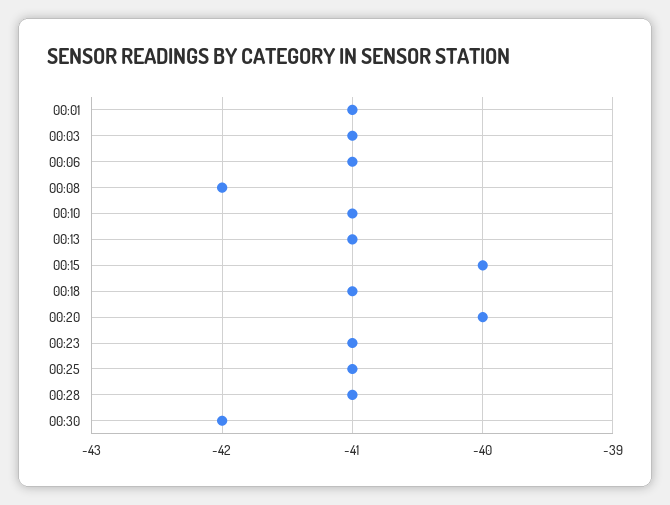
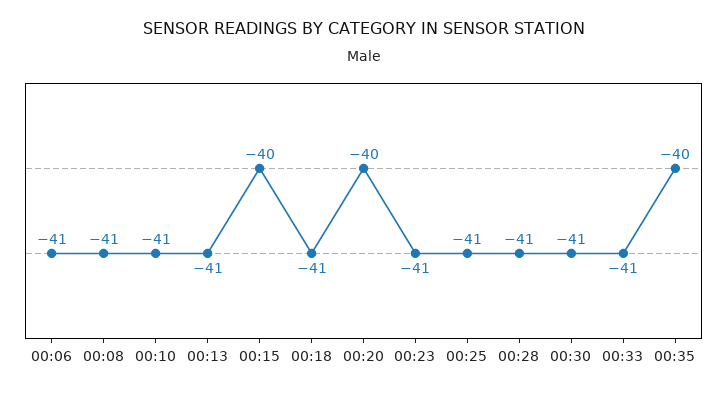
00:01: -41 -> none
00:03: -41 -> none
00:08: -42 -> -41
00:30: -42 -> -41
00:33: none -> -41
00:35: none -> -40

